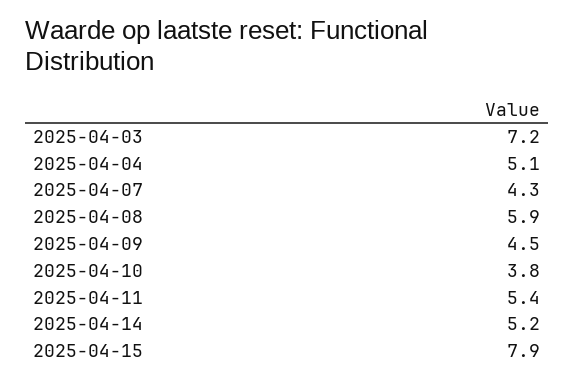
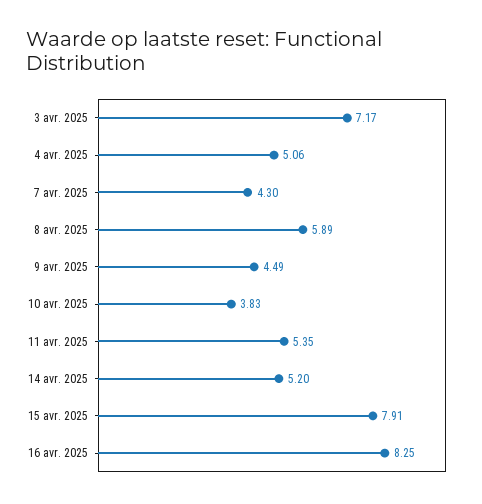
16 avr. 2025: none -> 8.25

